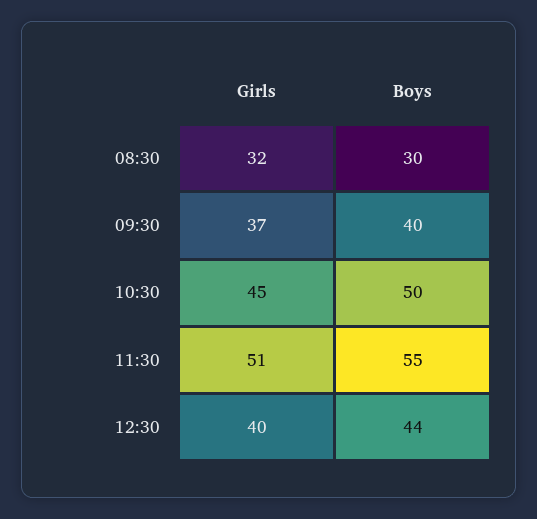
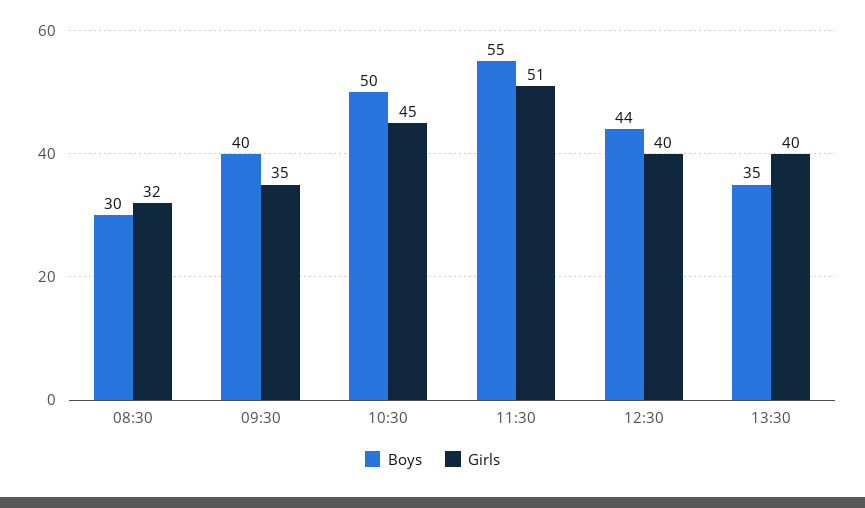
Girls, 09:30: 37 -> 35
Boys, 13:30: none -> 35
Girls, 13:30: none -> 40

